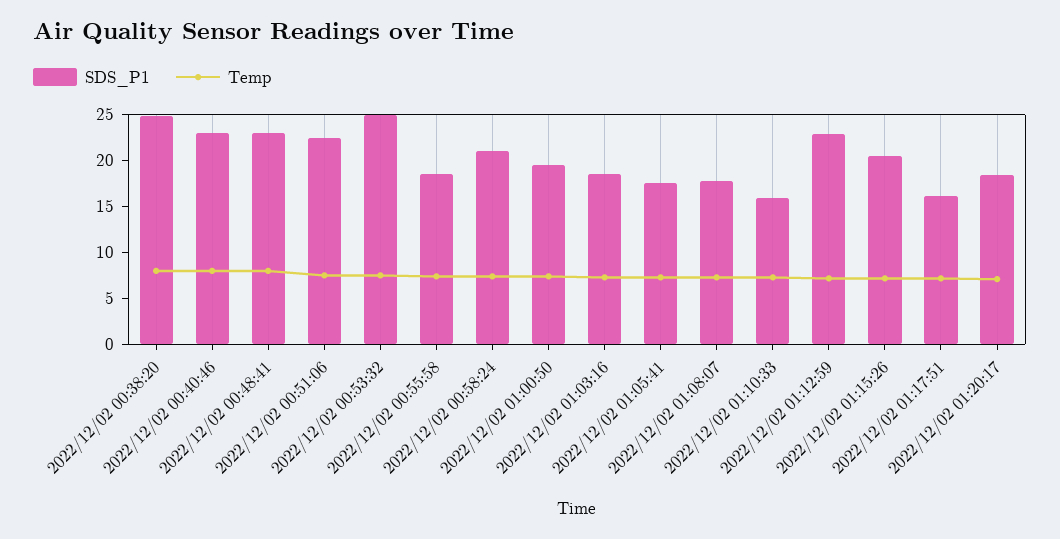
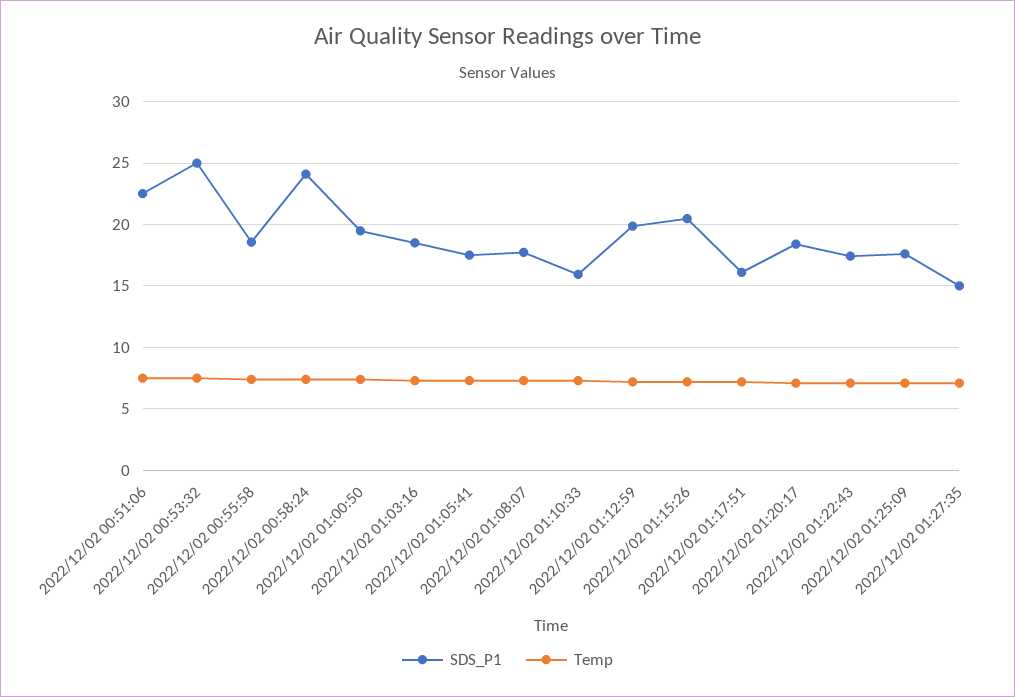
SDS_P1, 2022/12/02 00:38:20: 25 -> none
Temp, 2022/12/02 00:38:20: 8 -> none
SDS_P1, 2022/12/02 00:40:46: 23 -> none
Temp, 2022/12/02 00:40:46: 8 -> none
SDS_P1, 2022/12/02 00:48:41: 23 -> none
Temp, 2022/12/02 00:48:41: 8 -> none
SDS_P1, 2022/12/02 00:58:24: 21 -> 24
SDS_P1, 2022/12/02 01:12:59: 23 -> 20
SDS_P1, 2022/12/02 01:22:43: none -> 17.5
Temp, 2022/12/02 01:22:43: none -> 7
SDS_P1, 2022/12/02 01:25:09: none -> 17.5
Temp, 2022/12/02 01:25:09: none -> 7
SDS_P1, 2022/12/02 01:27:35: none -> 15
Temp, 2022/12/02 01:27:35: none -> 7

